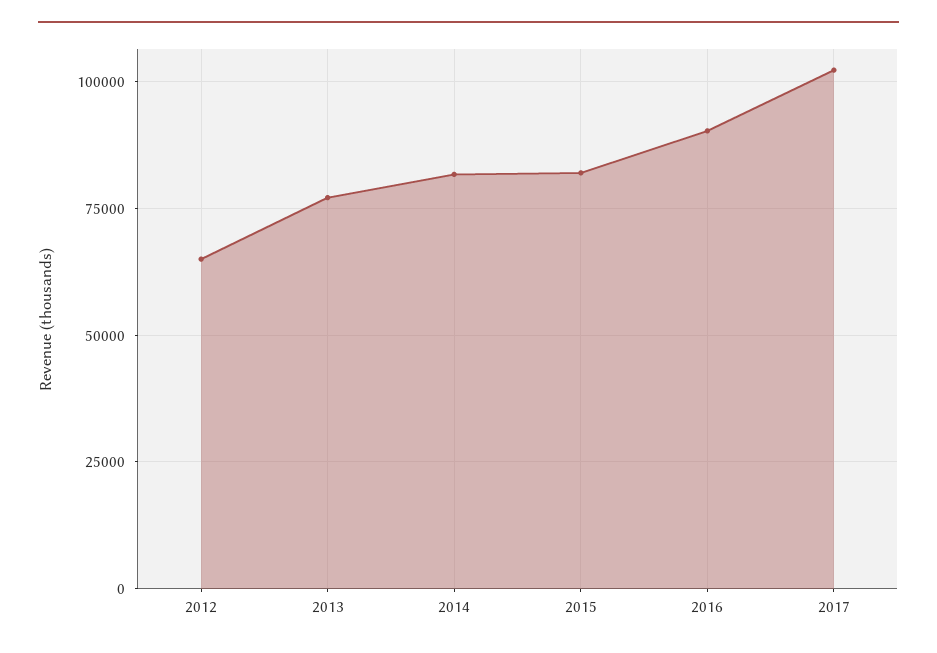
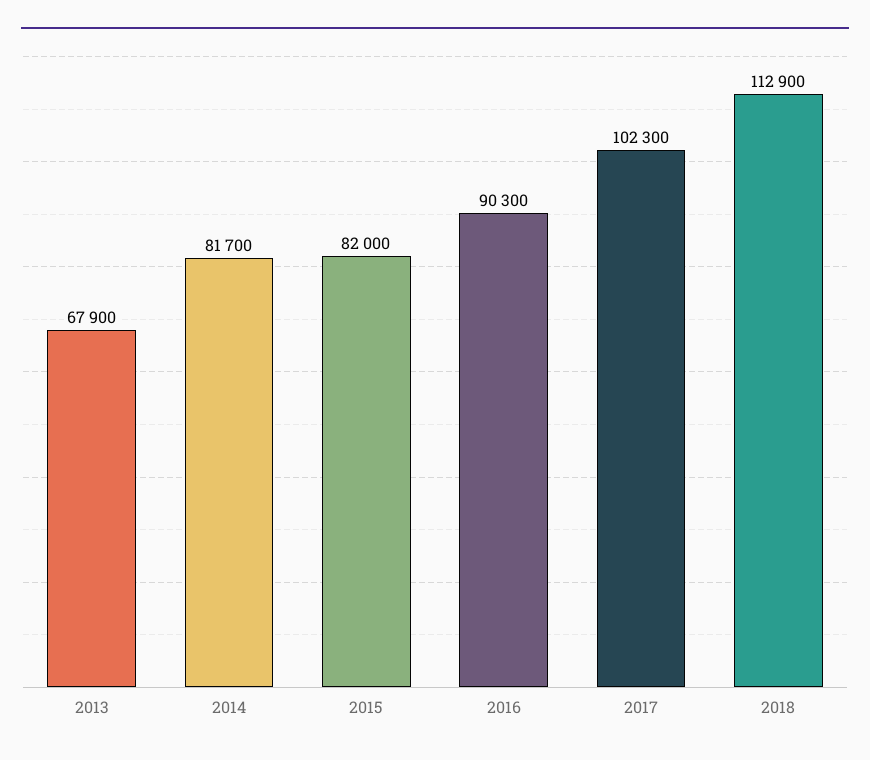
2012: 65000 -> none
2013: 77500 -> 67900
2018: none -> 112900

